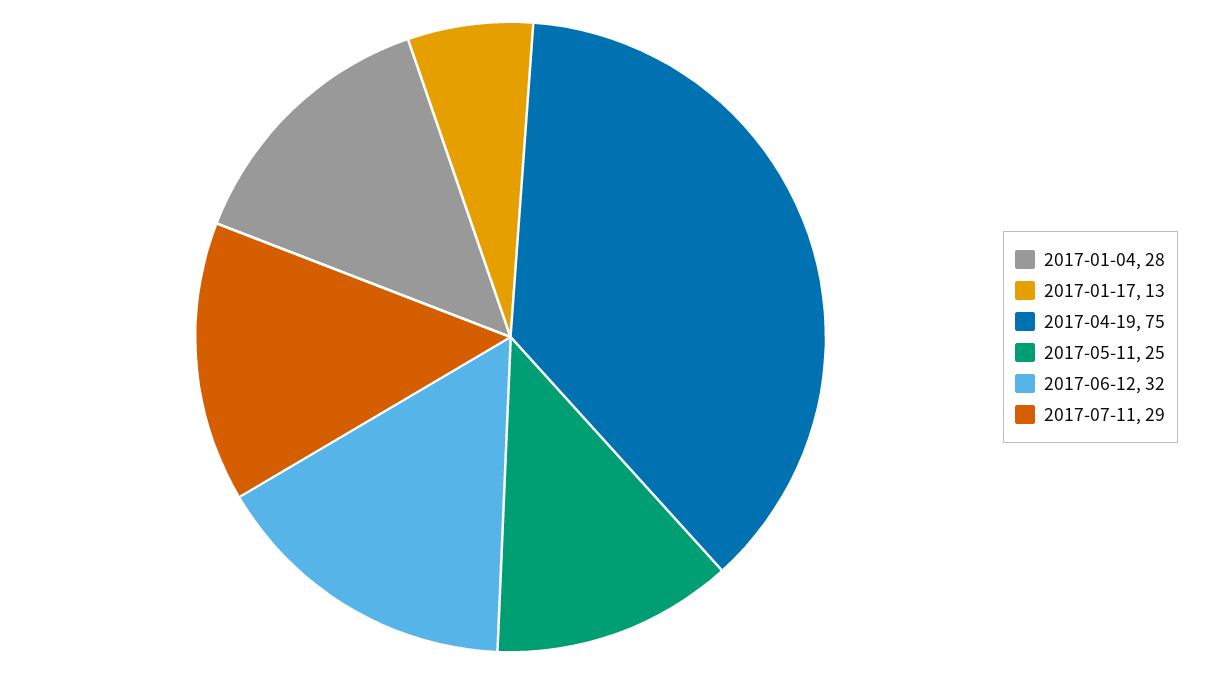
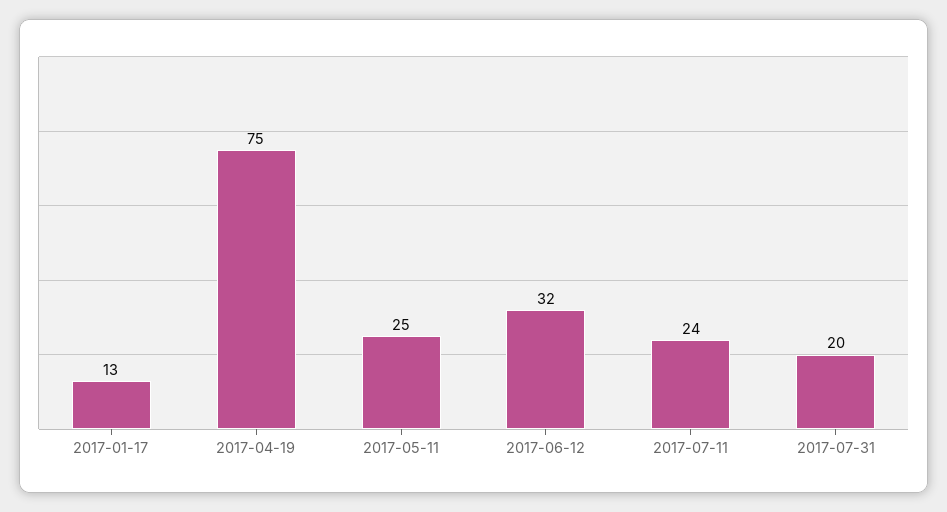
2017-01-04: 28 -> none
2017-07-11: 29 -> 24
2017-07-31: none -> 20

